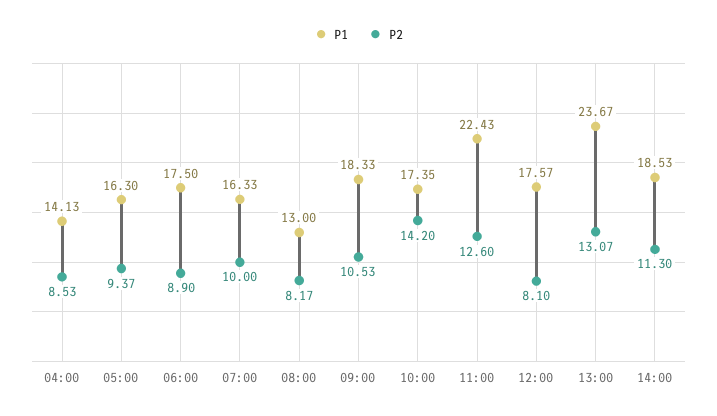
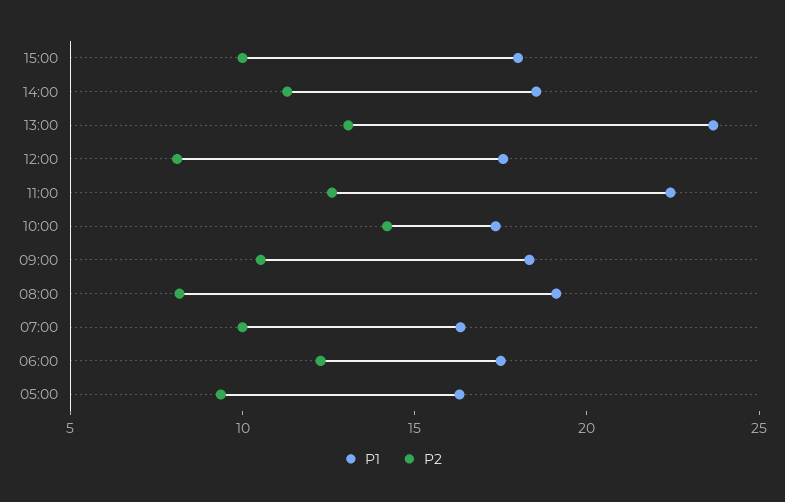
P1, 04:00: 14.13 -> none
P2, 04:00: 8.53 -> none
P2, 06:00: 8.9 -> 12
P1, 08:00: 13 -> 19
P1, 15:00: none -> 18
P2, 15:00: none -> 10

